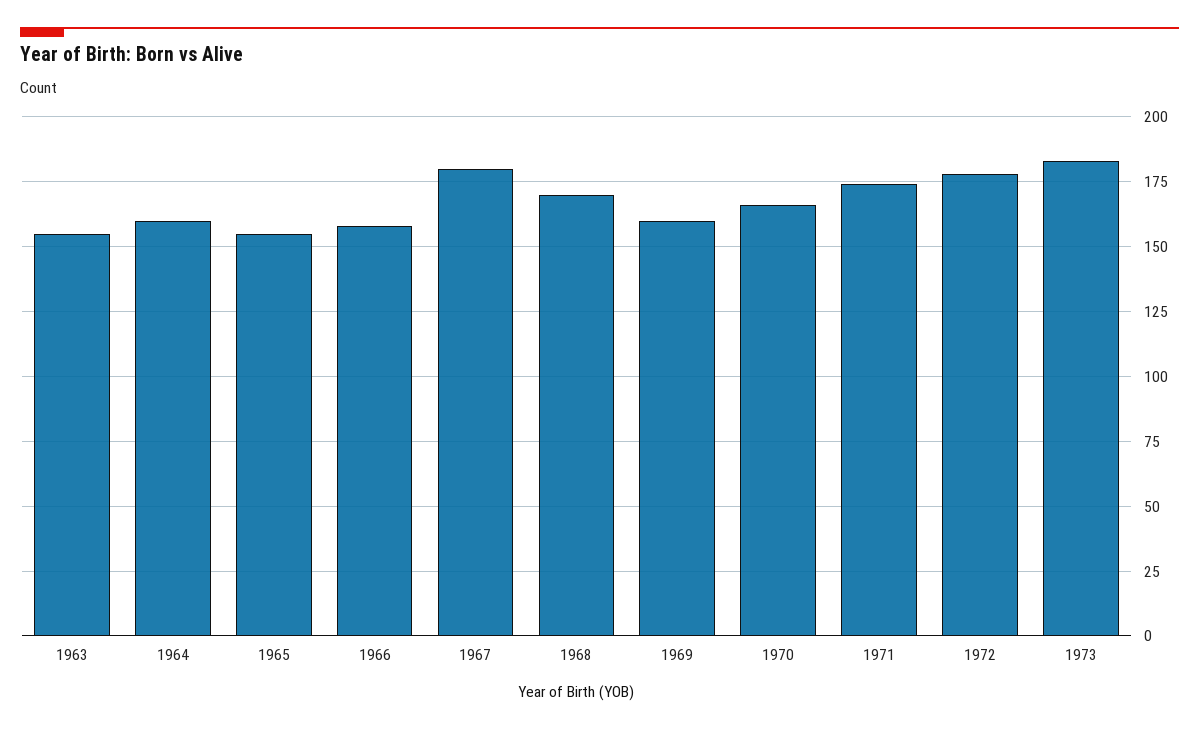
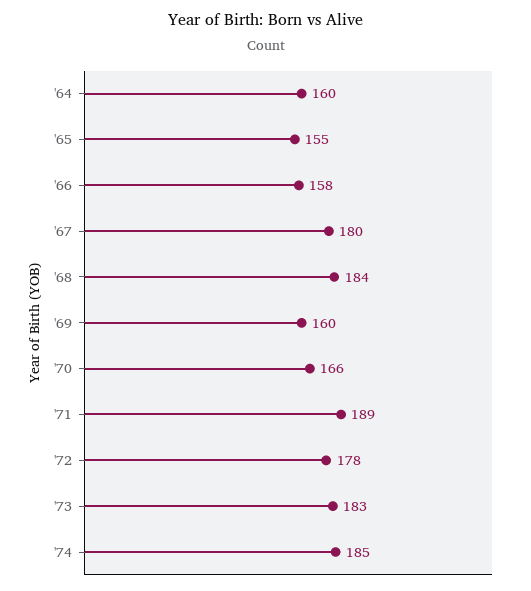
1963: 155 -> none
1968: 170 -> 184
1971: 175 -> 189
'74: none -> 185

